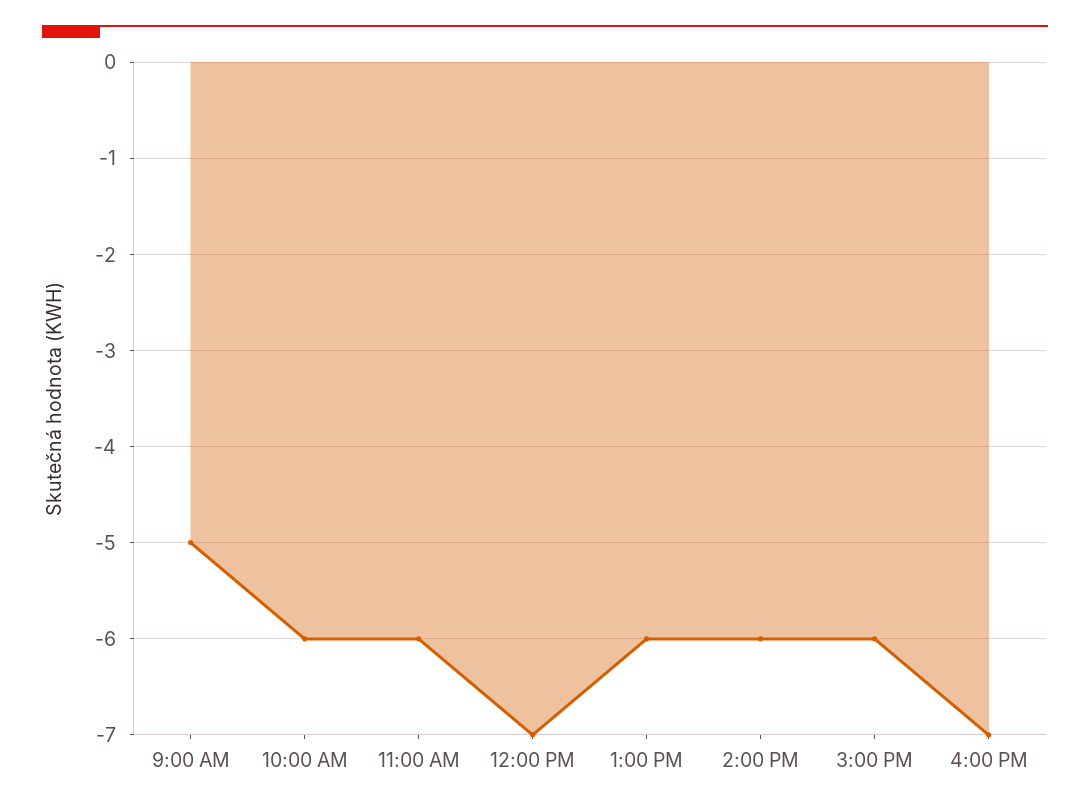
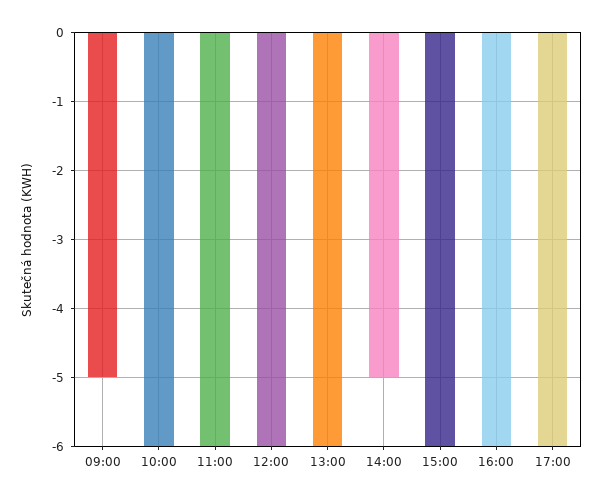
12:00 PM: -7 -> -6
2:00 PM: -6 -> -5
4:00 PM: -7 -> -6
17:00: none -> -6

